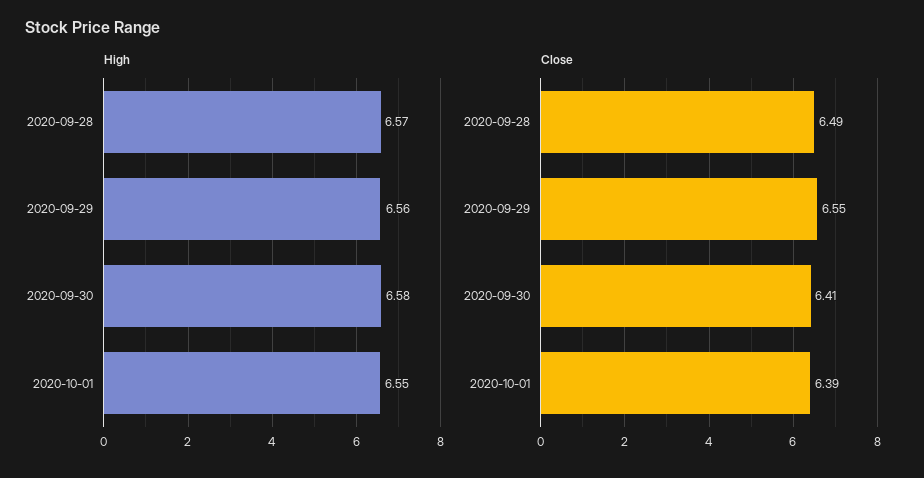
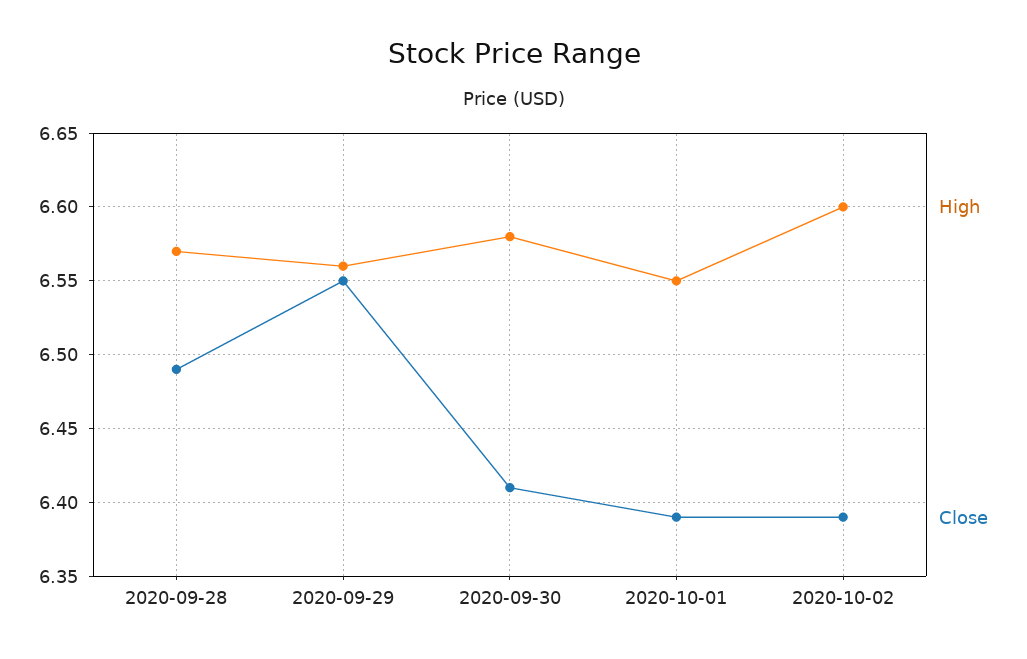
High, 2020-10-02: none -> 6.6
Close, 2020-10-02: none -> 6.39

